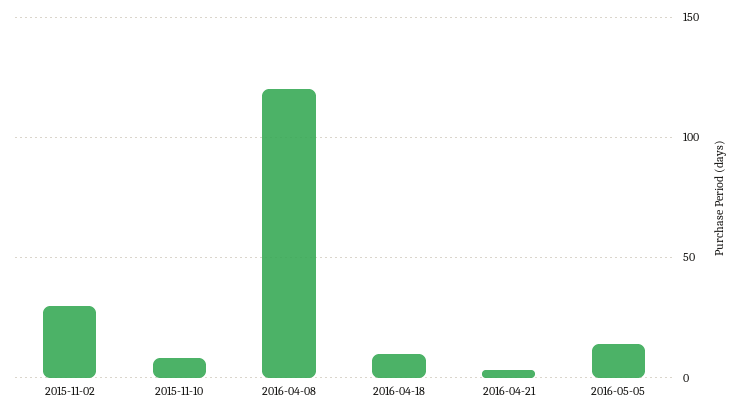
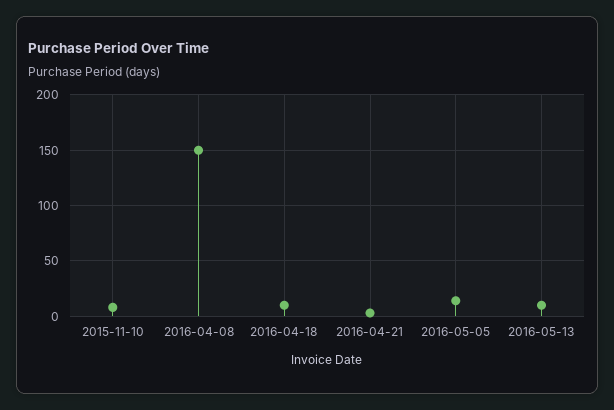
2015-11-02: 30 -> none
2016-04-08: 120 -> 150
2016-05-13: none -> 10

